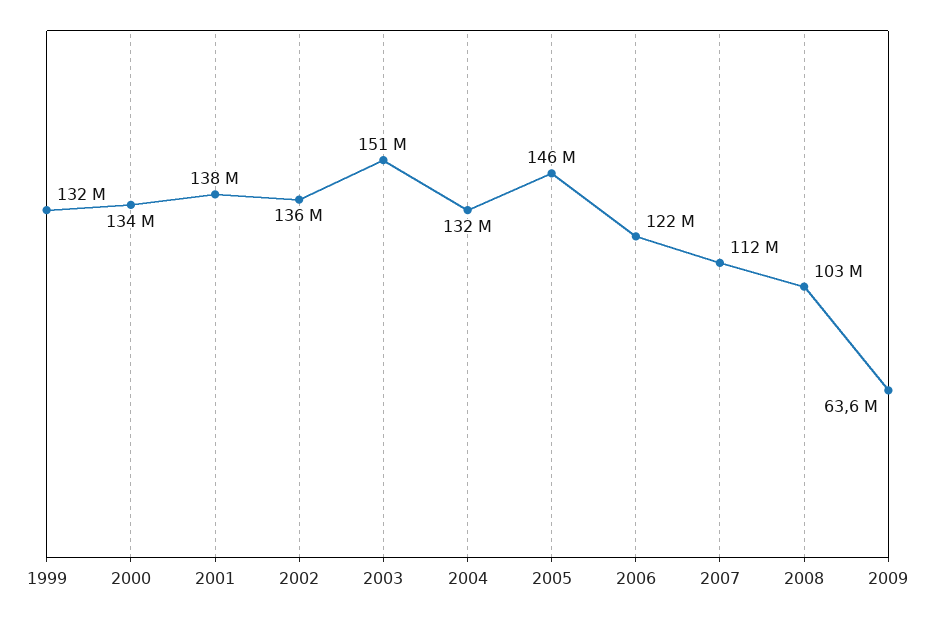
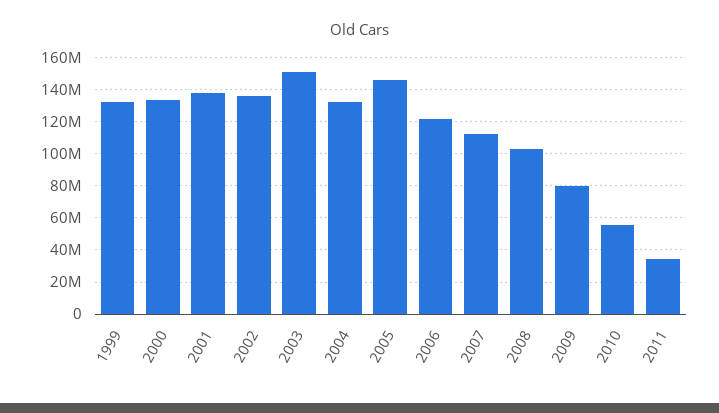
2009: 63600000 -> 80000000
2010: none -> 55000000
2011: none -> 35000000

